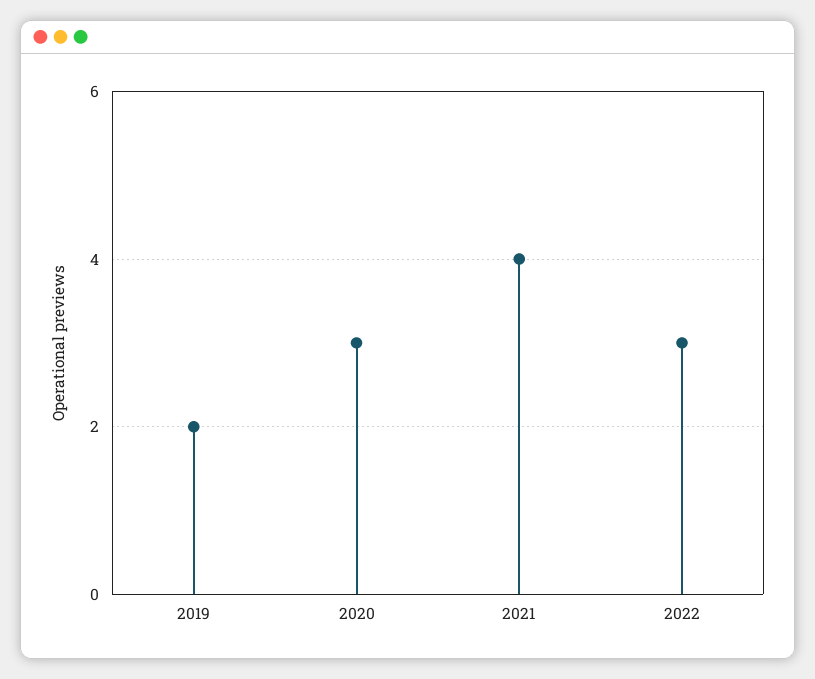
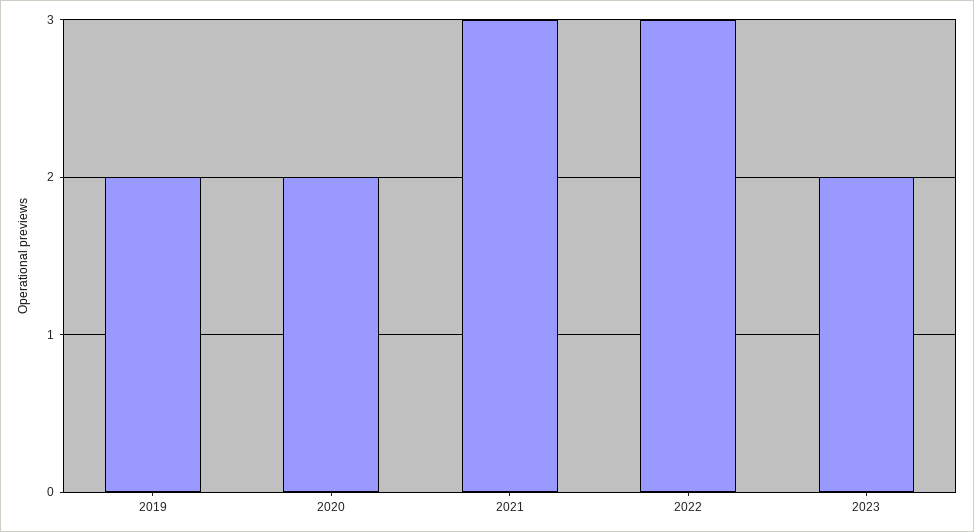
2020: 3 -> 2
2021: 4 -> 3
2023: none -> 2

